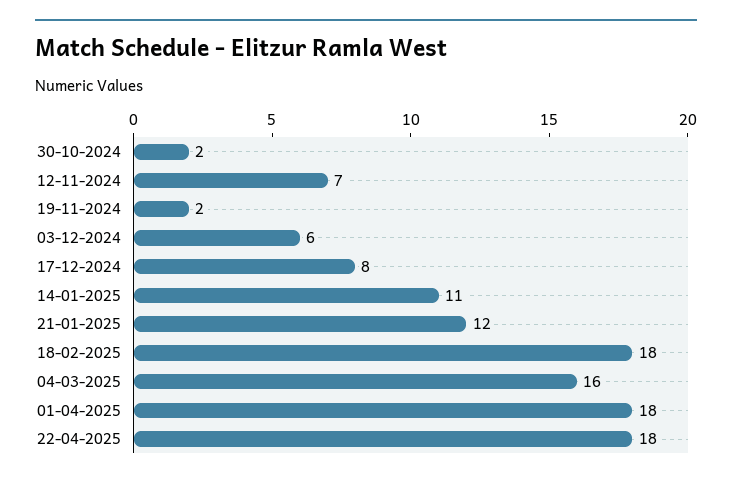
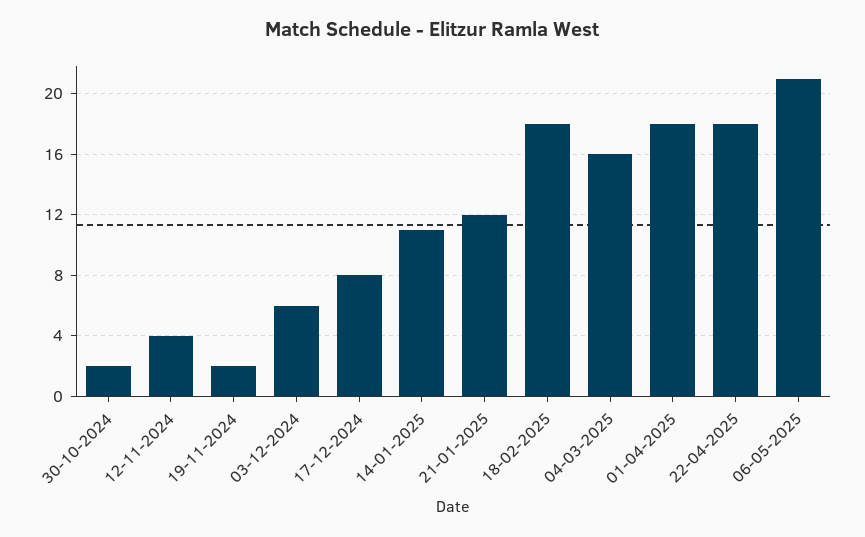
12-11-2024: 7 -> 4
06-05-2025: none -> 21

